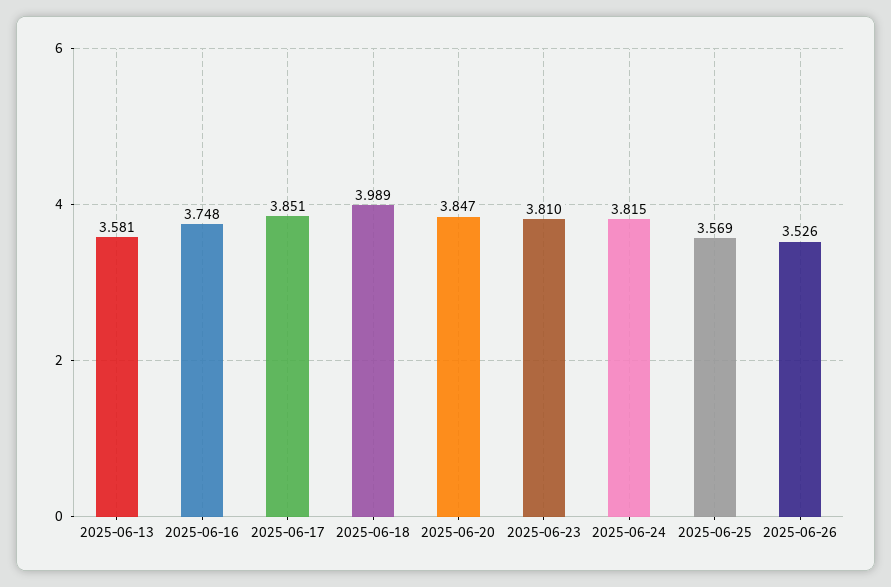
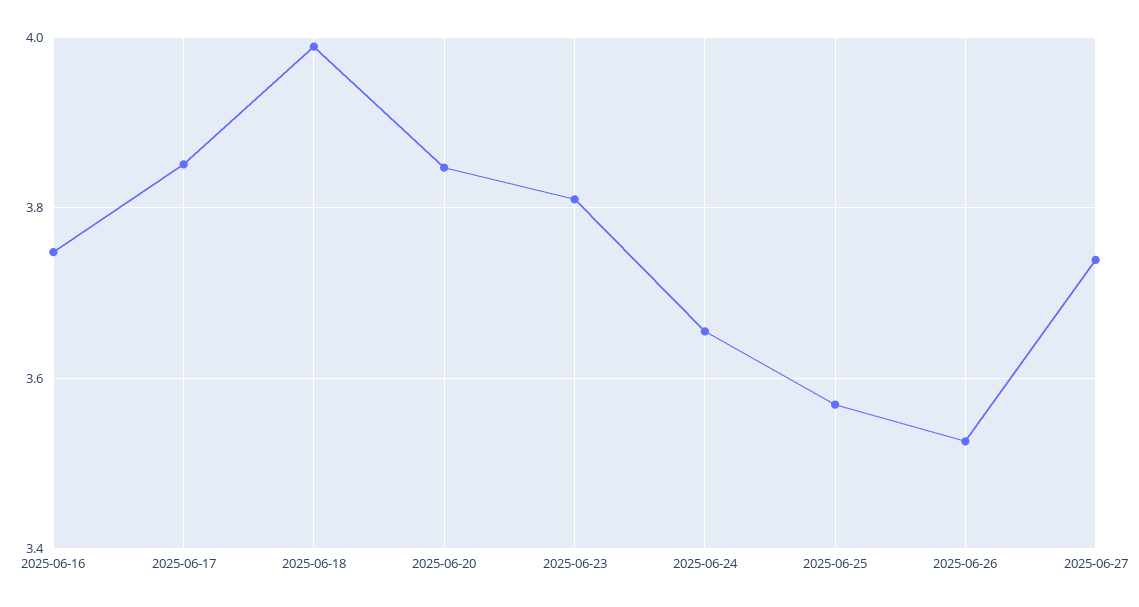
2025-06-13: 3.581 -> none
2025-06-24: 3.815 -> 3.66
2025-06-27: none -> 3.74

